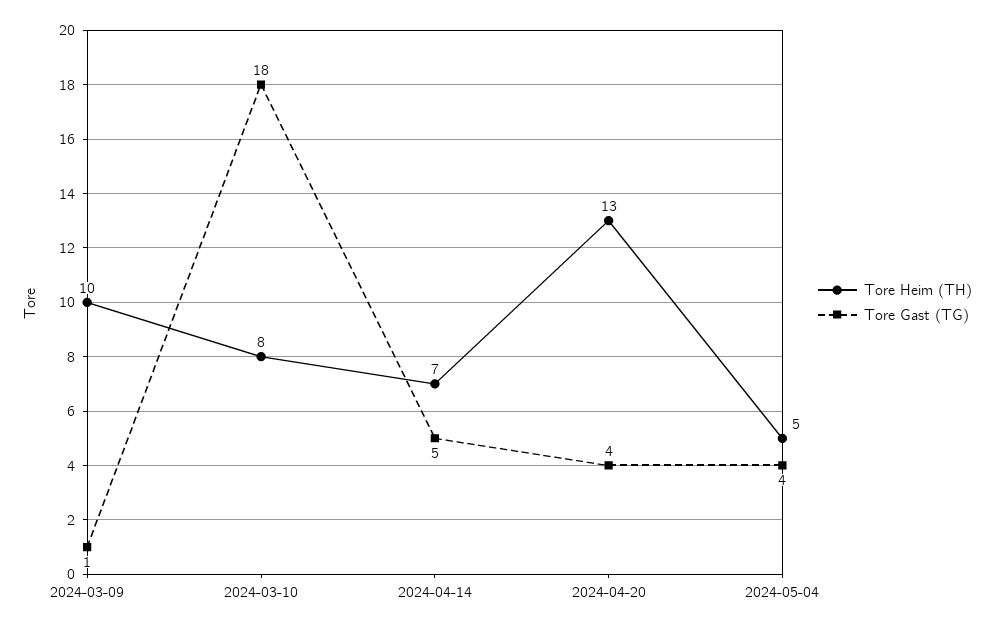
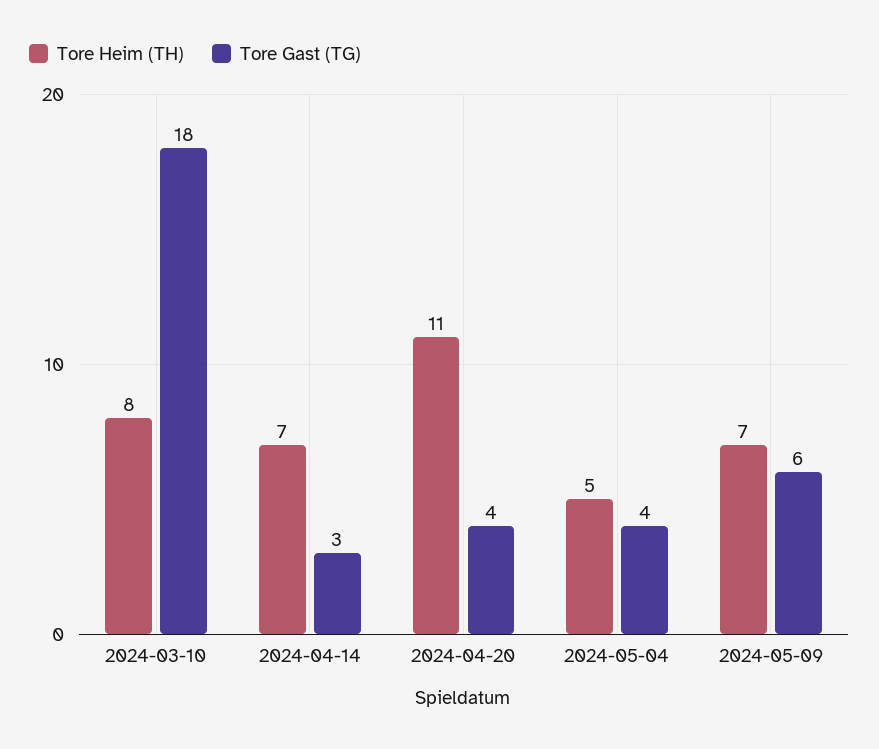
Tore Heim (TH), 2024-03-09: 10 -> none
Tore Gast (TG), 2024-03-09: 1 -> none
Tore Gast (TG), 2024-04-14: 5 -> 3
Tore Heim (TH), 2024-04-20: 13 -> 11
Tore Heim (TH), 2024-05-09: none -> 7
Tore Gast (TG), 2024-05-09: none -> 6

